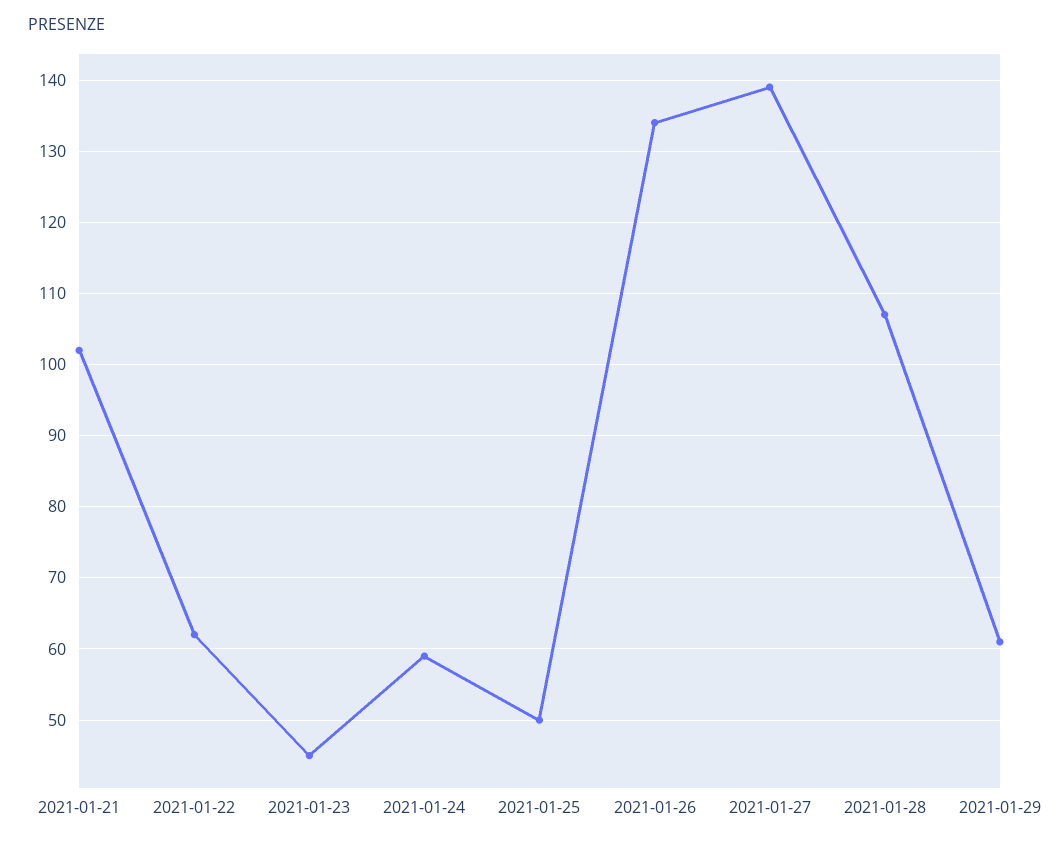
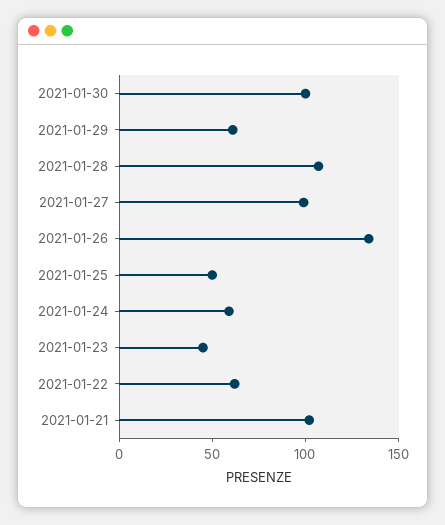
2021-01-27: 139 -> 100
2021-01-30: none -> 100

